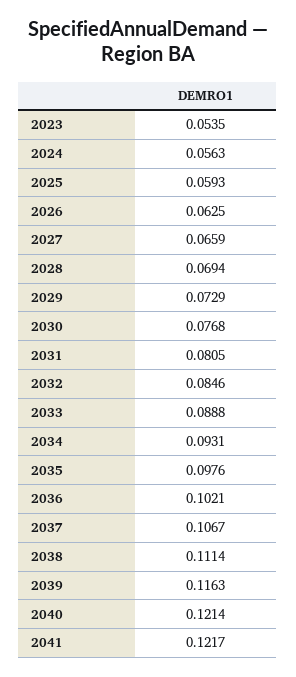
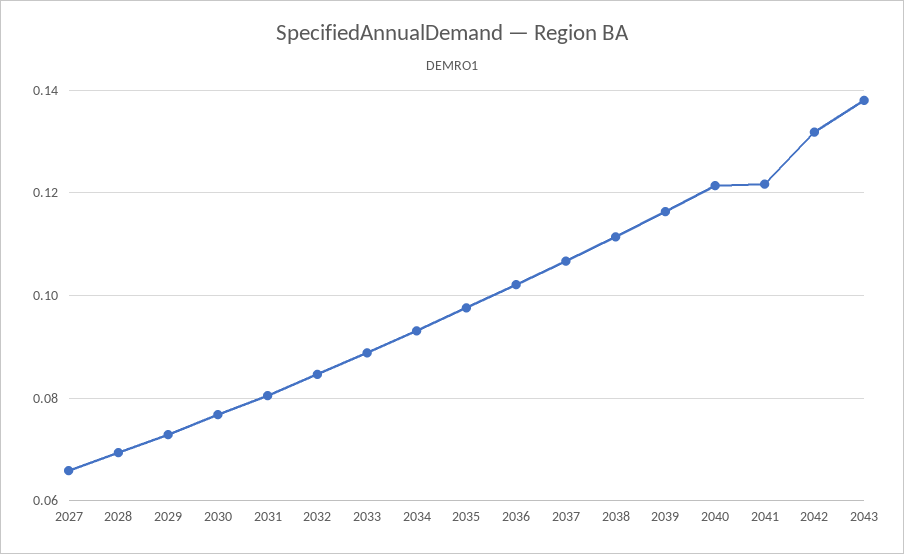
2023: 0.0535 -> none
2024: 0.0563 -> none
2025: 0.0593 -> none
2026: 0.0625 -> none
2042: none -> 0.132
2043: none -> 0.138

